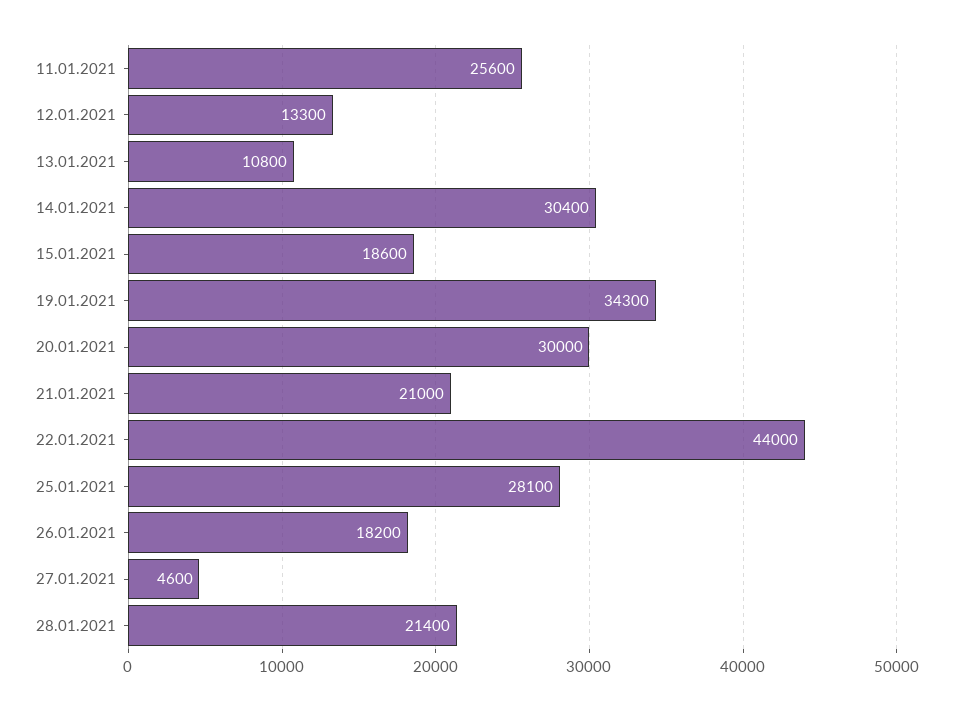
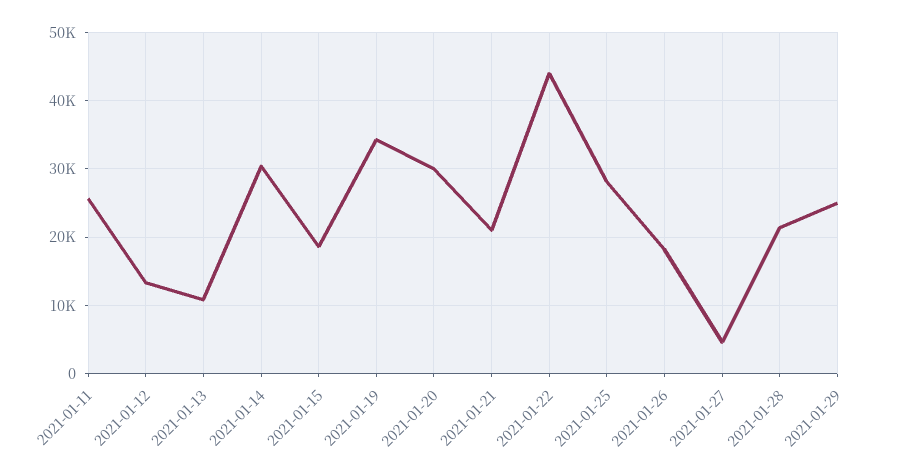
2021-01-29: none -> 25000

